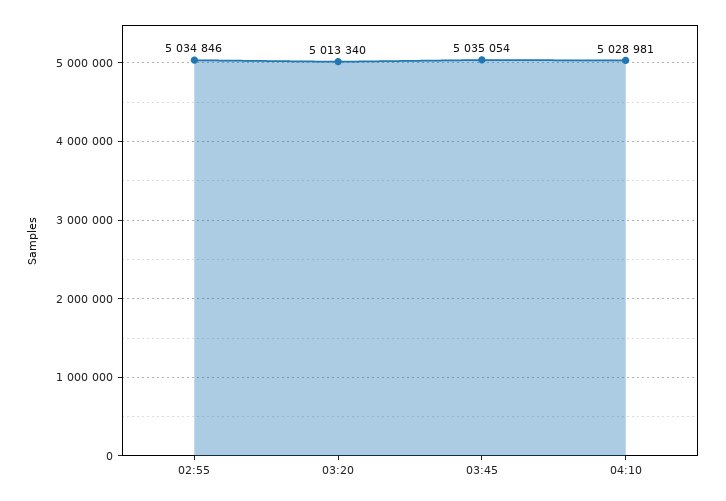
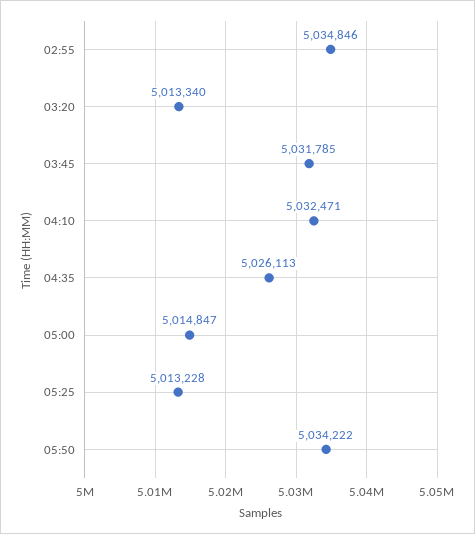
03:45: 5035054 -> 5031785
04:10: 5028981 -> 5032471
04:35: none -> 5026113
05:00: none -> 5014847
05:25: none -> 5013228
05:50: none -> 5034222

